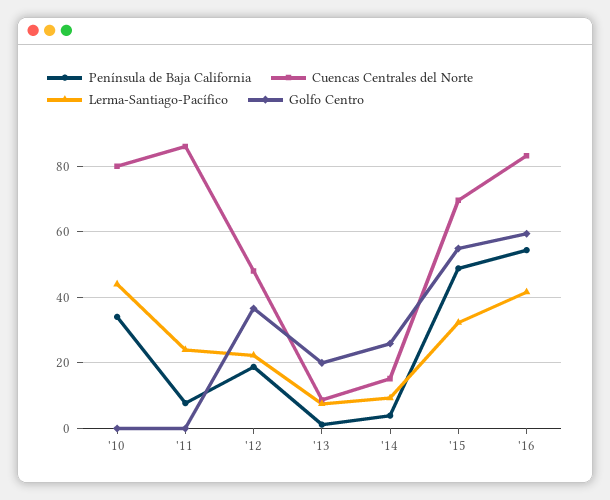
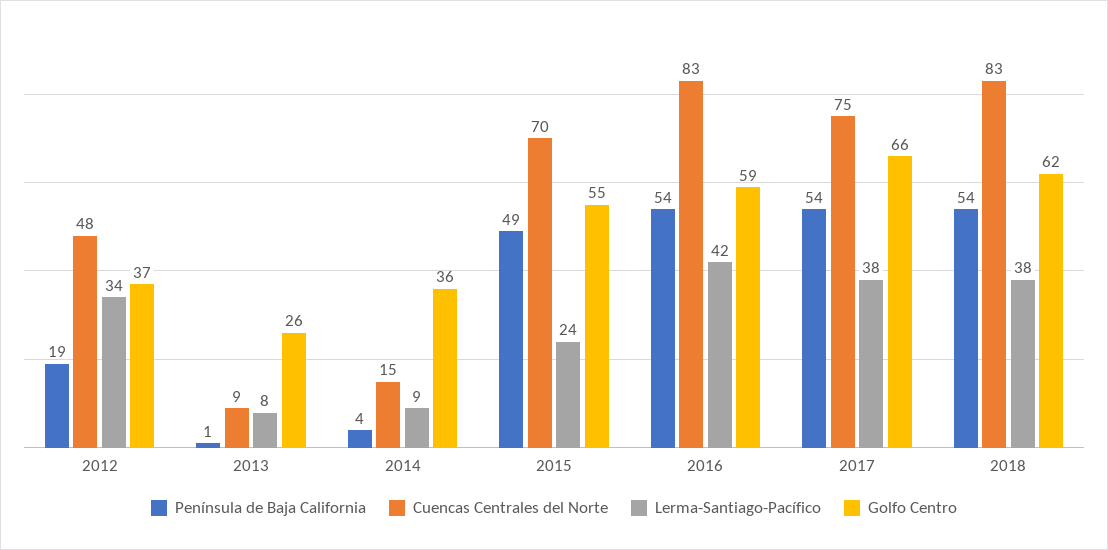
Península de Baja California, '10: 34 -> none
Cuencas Centrales del Norte, '10: 80 -> none
Lerma-Santiago-Pacífico, '10: 44 -> none
Golfo Centro, '10: 0 -> none
Península de Baja California, '11: 8 -> none
Cuencas Centrales del Norte, '11: 86 -> none
Lerma-Santiago-Pacífico, '11: 24 -> none
Golfo Centro, '11: 0 -> none
Lerma-Santiago-Pacífico, '12: 22 -> 34
Golfo Centro, '13: 20 -> 26
Golfo Centro, '14: 26 -> 36
Lerma-Santiago-Pacífico, '15: 32 -> 24
Península de Baja California, 2017: none -> 54
Cuencas Centrales del Norte, 2017: none -> 75
Lerma-Santiago-Pacífico, 2017: none -> 38
Golfo Centro, 2017: none -> 66
Península de Baja California, 2018: none -> 54
Cuencas Centrales del Norte, 2018: none -> 83
Lerma-Santiago-Pacífico, 2018: none -> 38
Golfo Centro, 2018: none -> 62

